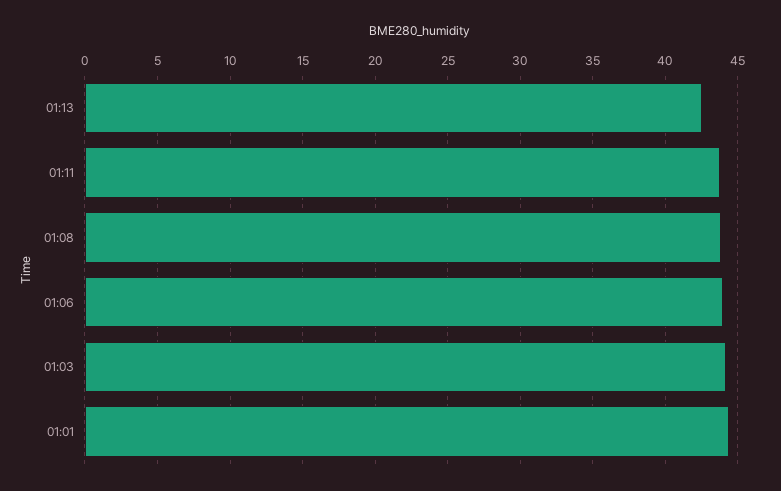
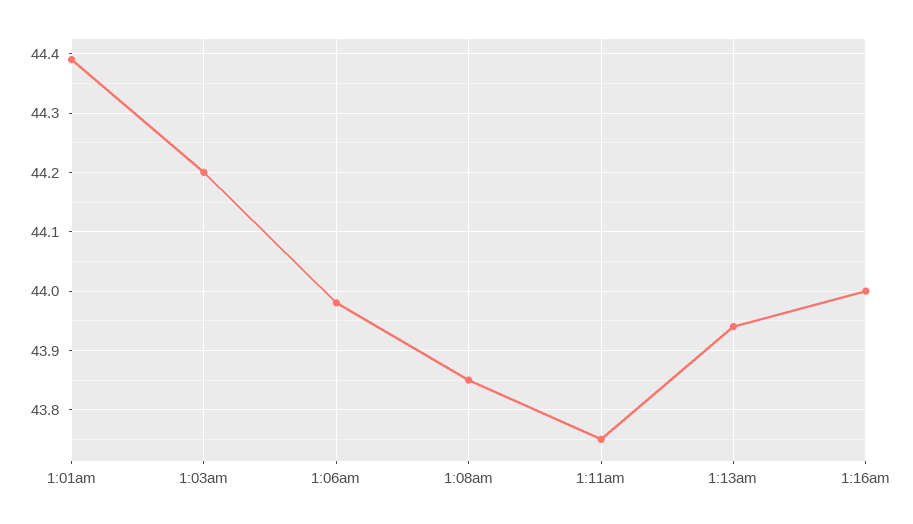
01:13: 42.5 -> 43.95
1:16am: none -> 44

